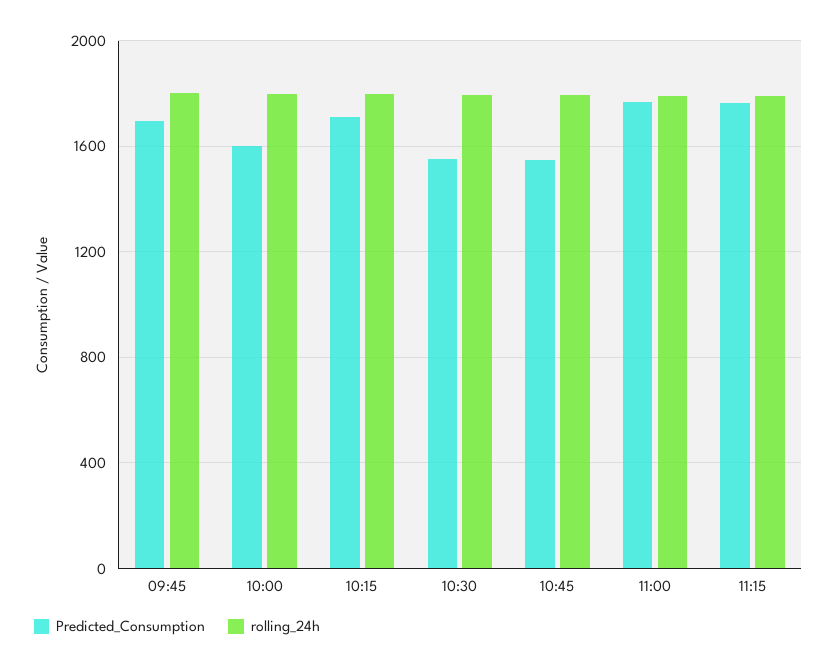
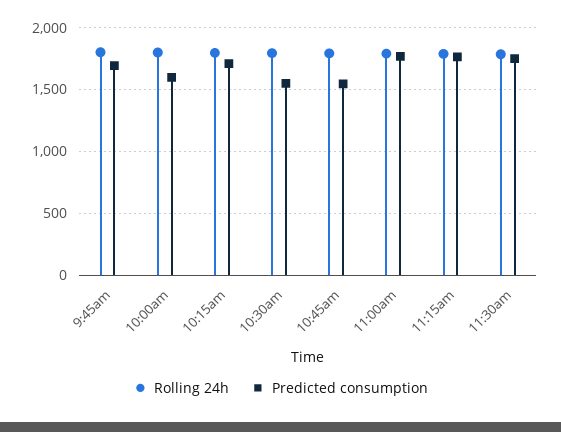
rolling_24h, 11:30am: none -> 1800
Predicted_Consumption, 11:30am: none -> 1750

